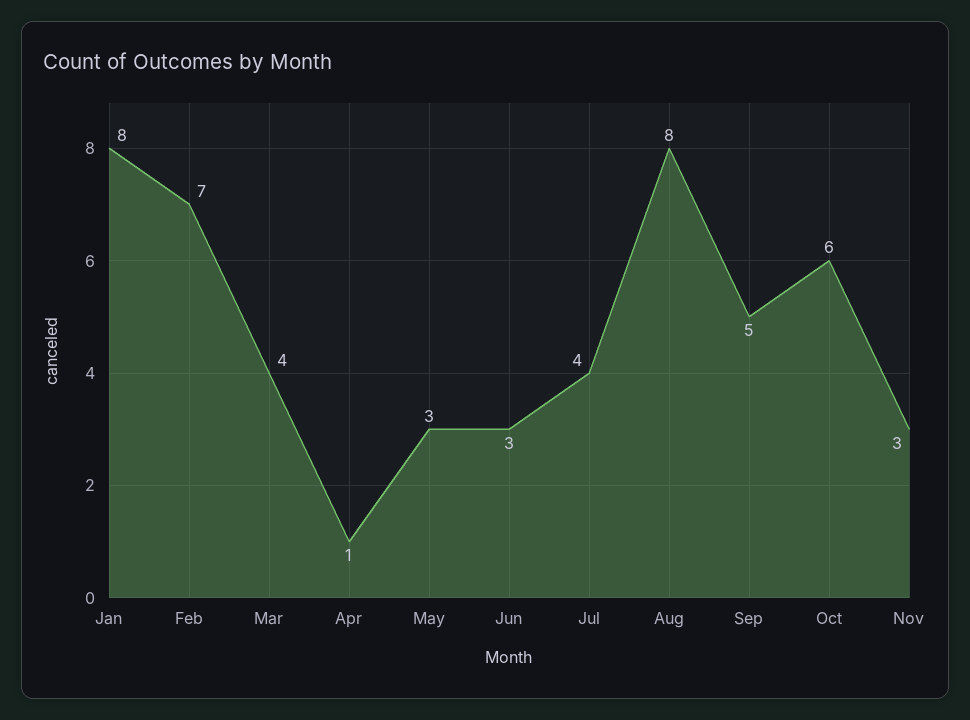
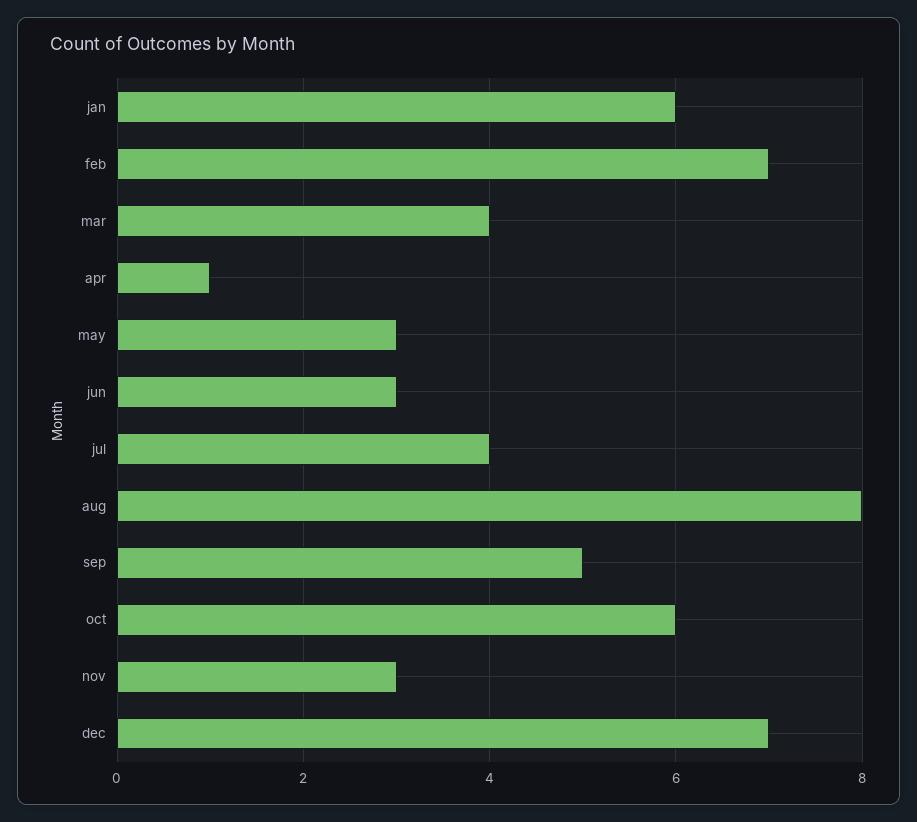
Jan: 8 -> 6
dec: none -> 7

